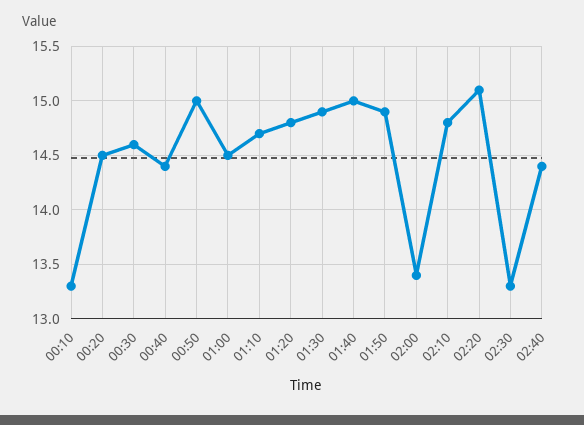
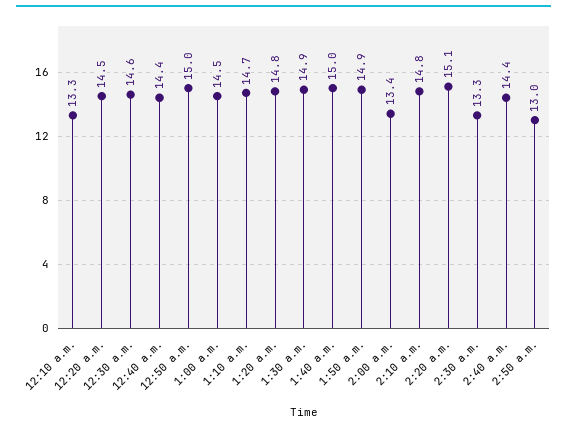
2:50 a.m.: none -> 13

